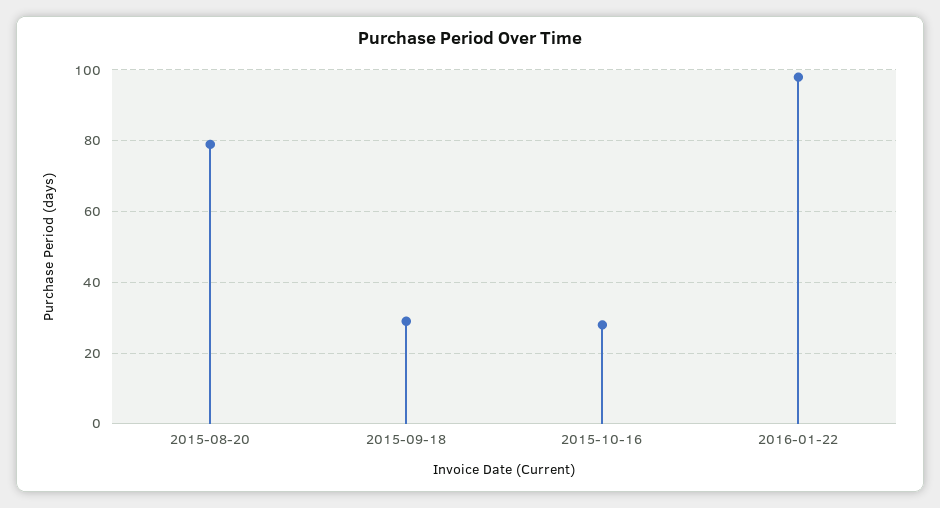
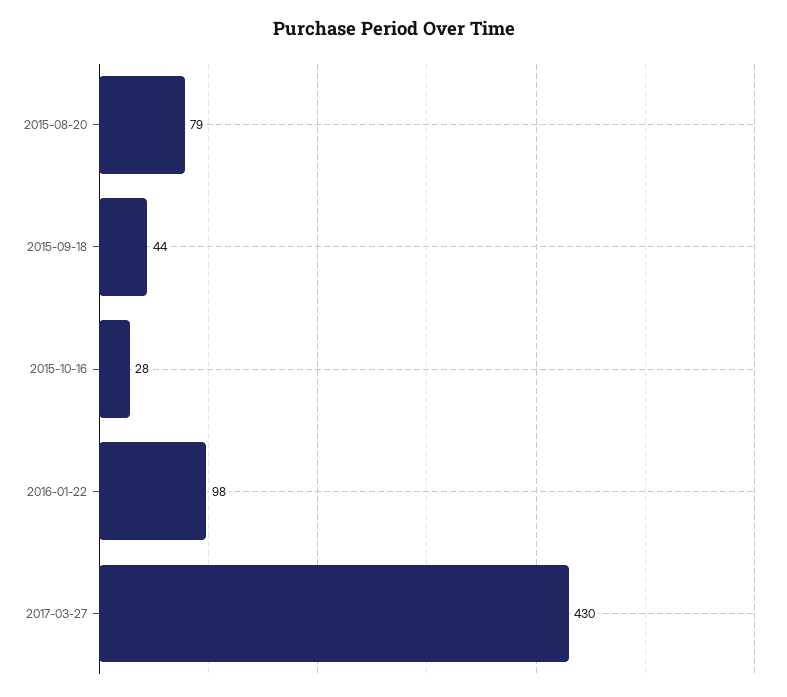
2015-09-18: 30 -> 44
2017-03-27: none -> 430

